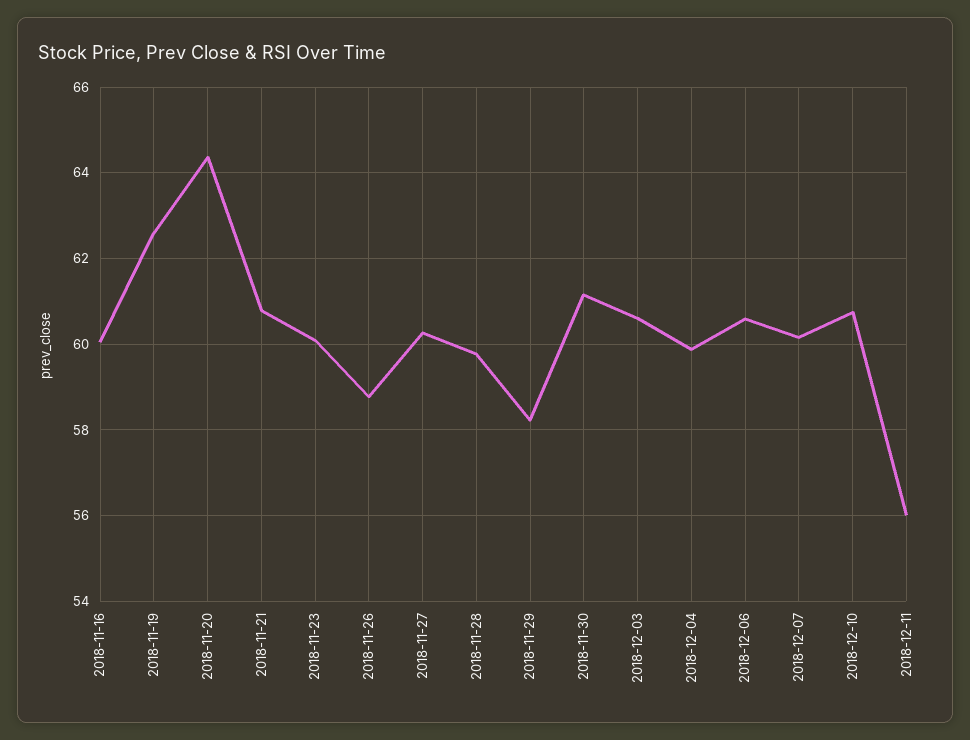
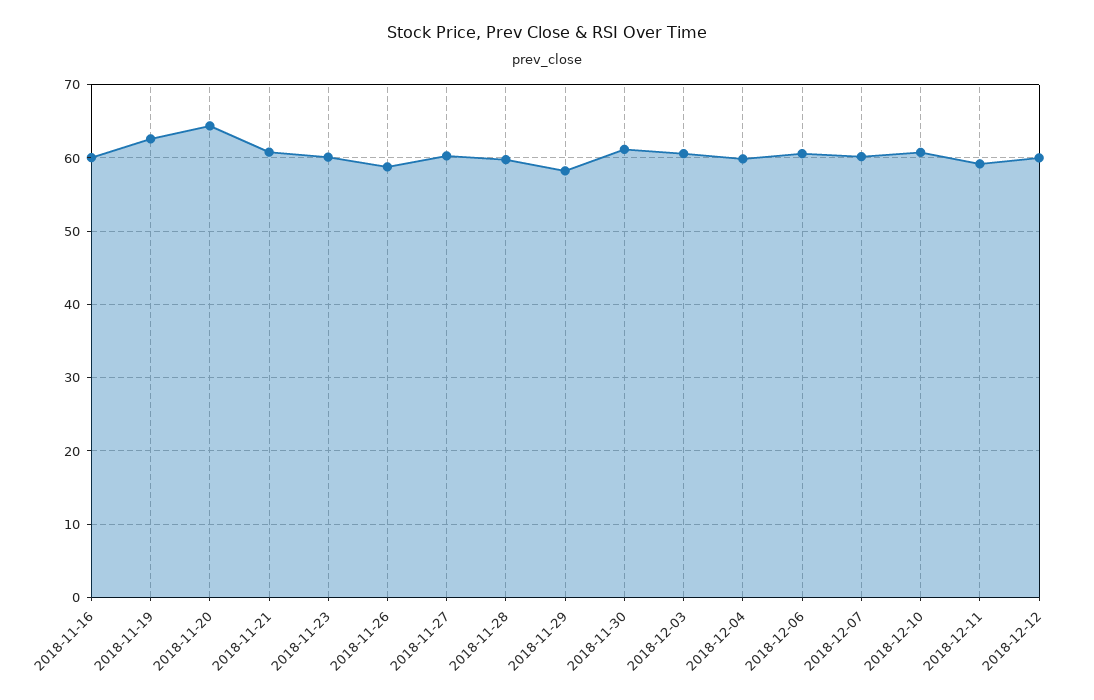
2018-12-11: 56 -> 59
2018-12-12: none -> 60

